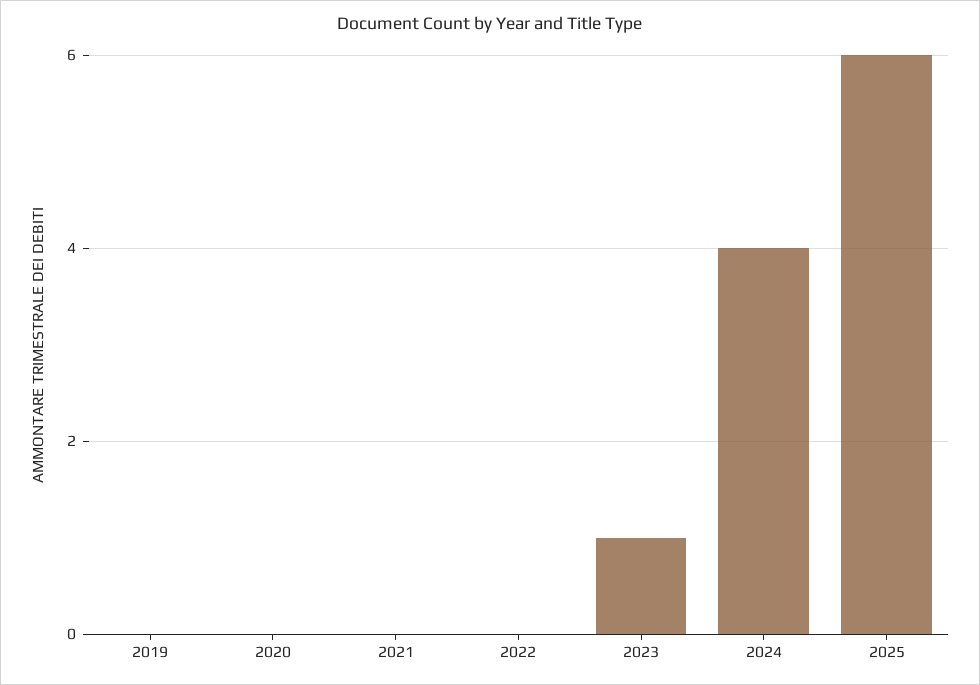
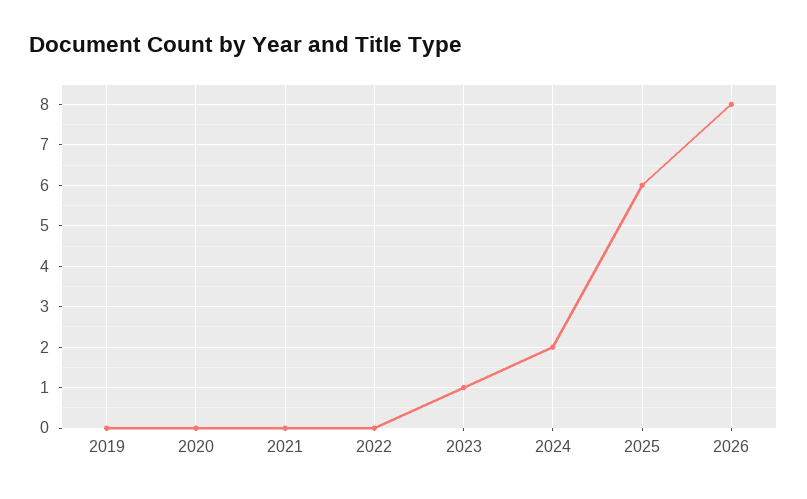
2024: 4 -> 2
2026: none -> 8

